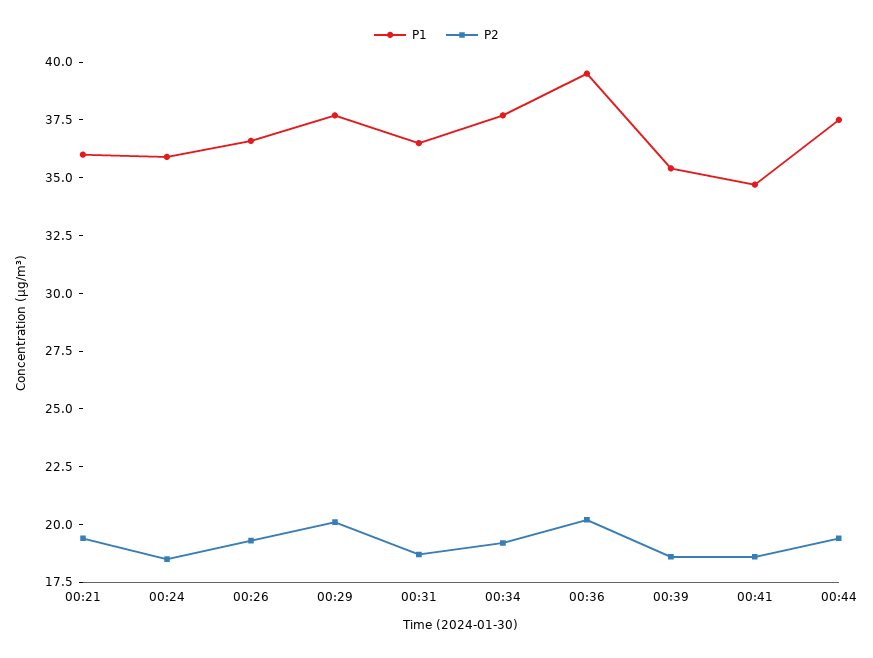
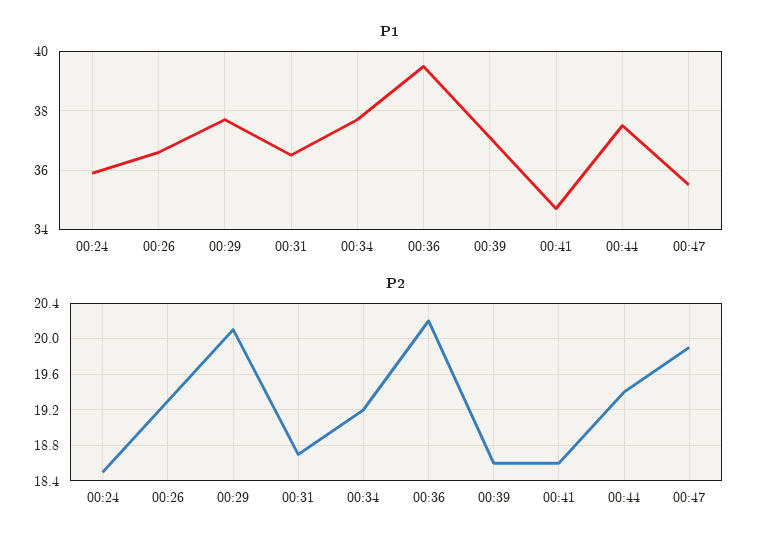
P1, 00:21: 36 -> none
P2, 00:21: 19.5 -> none
P1, 00:39: 35.5 -> 37
P1, 00:47: none -> 35.5
P2, 00:47: none -> 19.9

